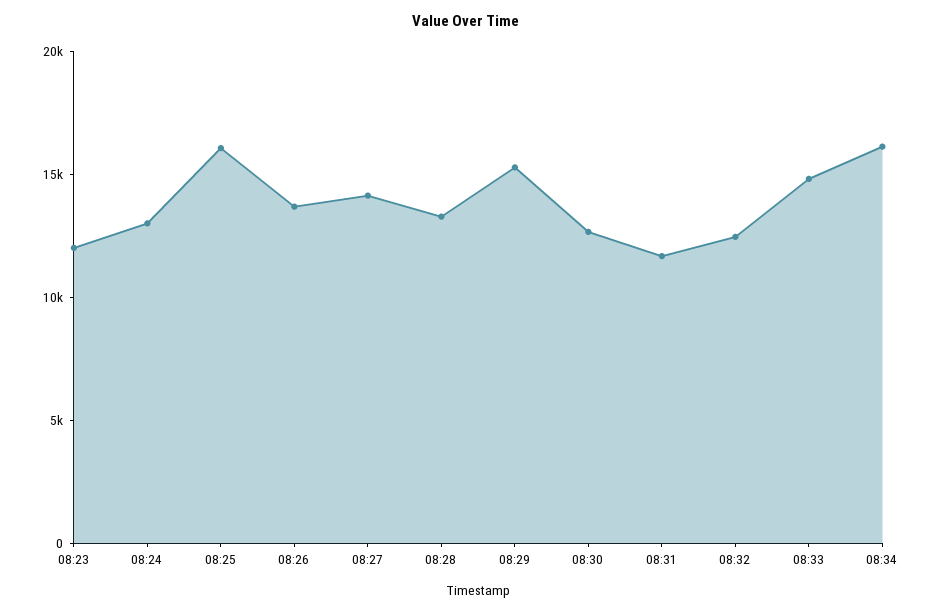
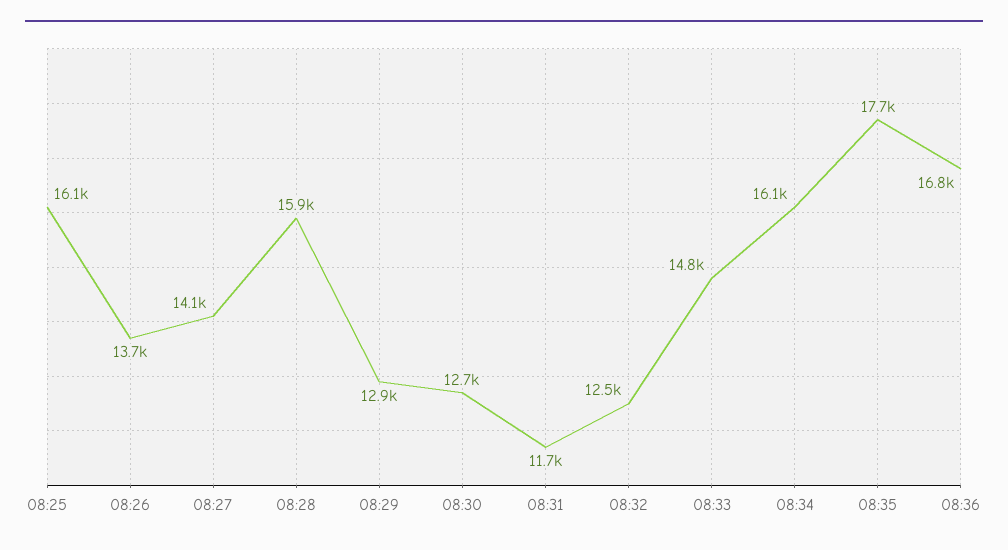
08:23: 12000 -> none
08:24: 13000 -> none
08:28: 13000 -> 15900
08:29: 15000 -> 12900
08:35: none -> 17700
08:36: none -> 16800

